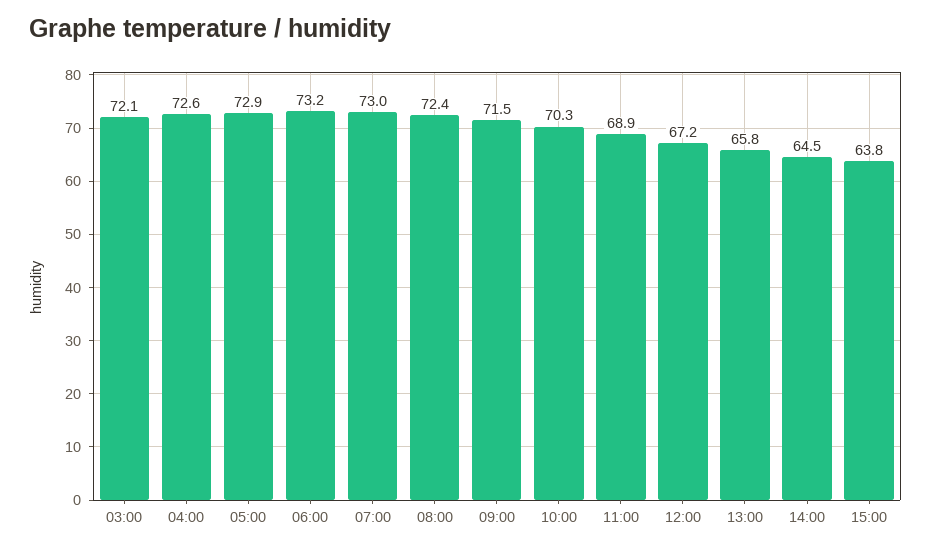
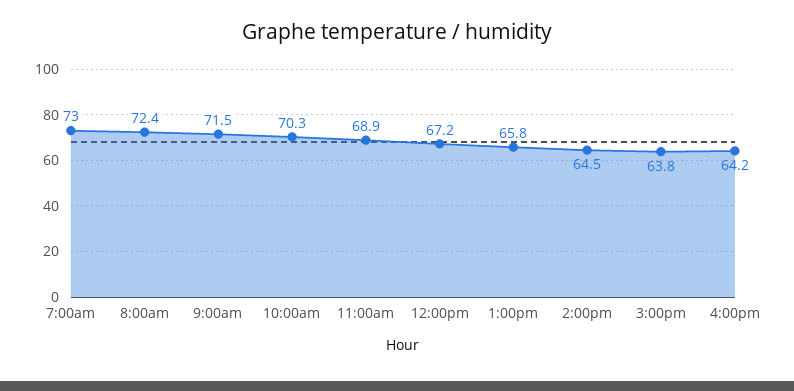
03:00: 72.1 -> none
04:00: 72.6 -> none
05:00: 72.9 -> none
06:00: 73.2 -> none
4:00pm: none -> 64.2

